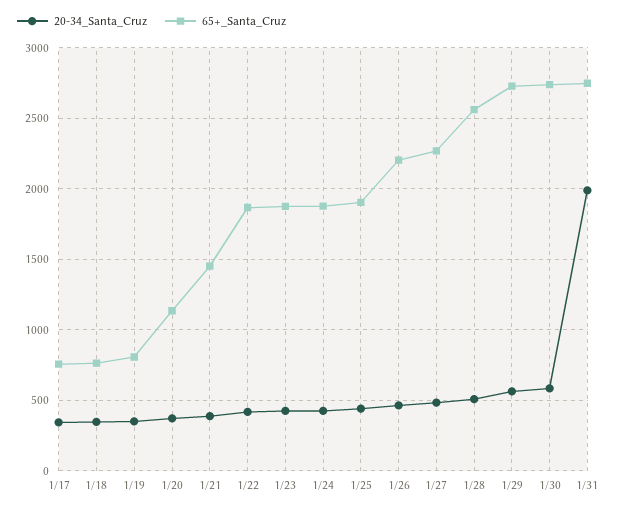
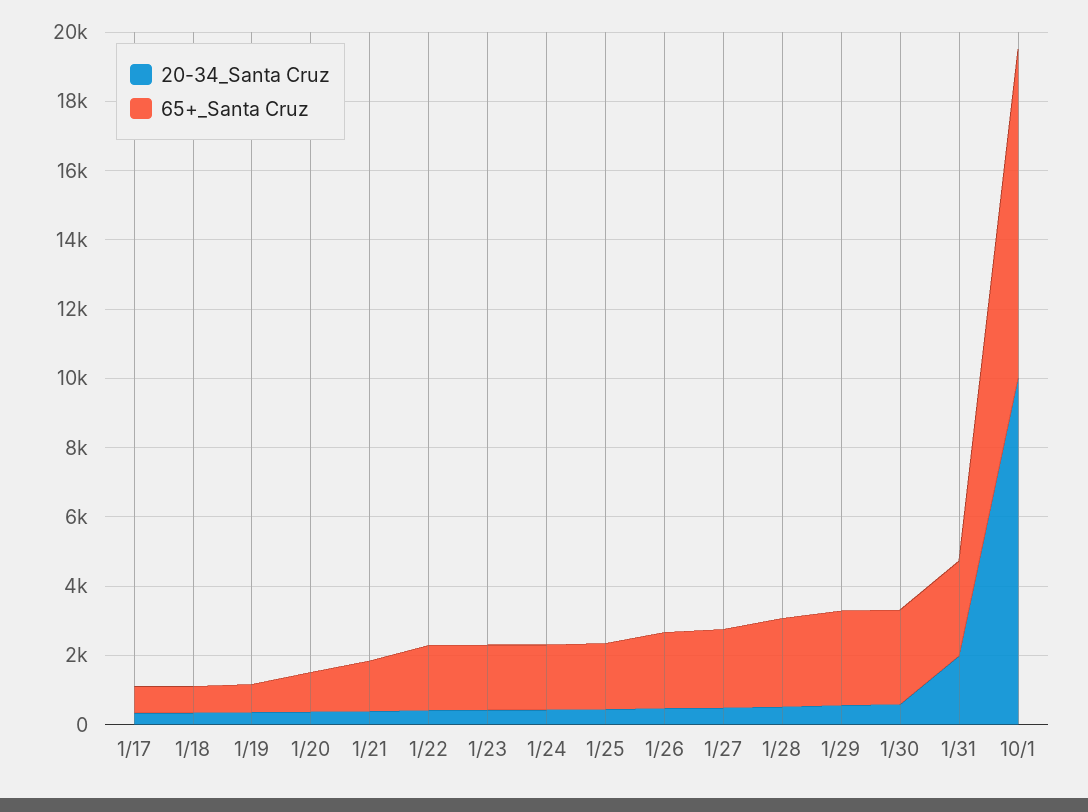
20-34_Santa_Cruz, 10/1: none -> 10000
65+_Santa_Cruz, 10/1: none -> 9500

